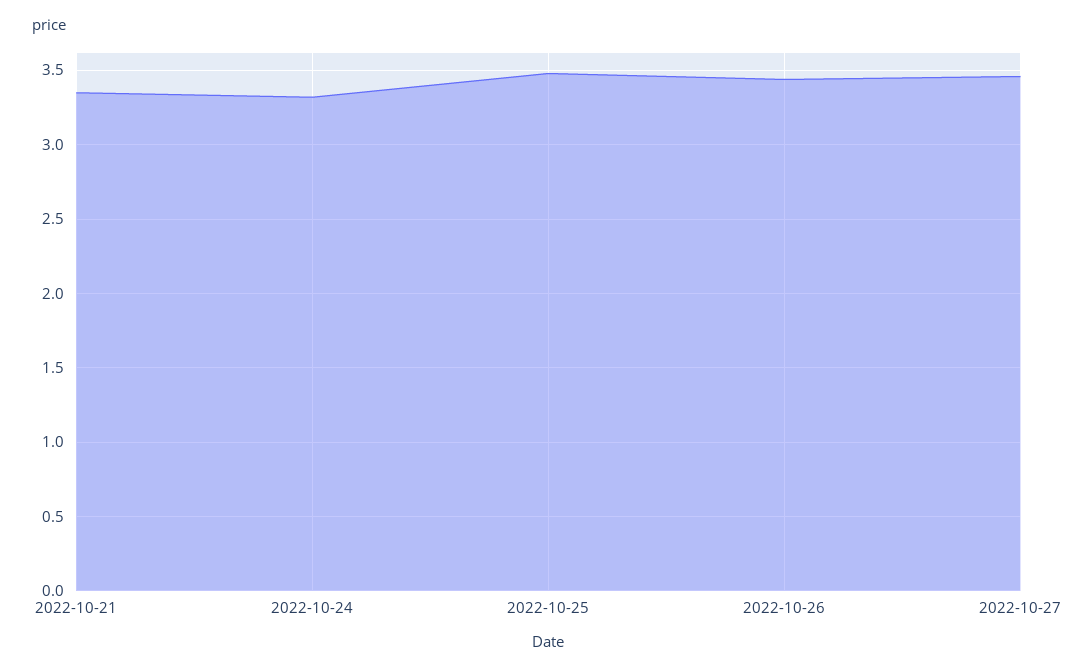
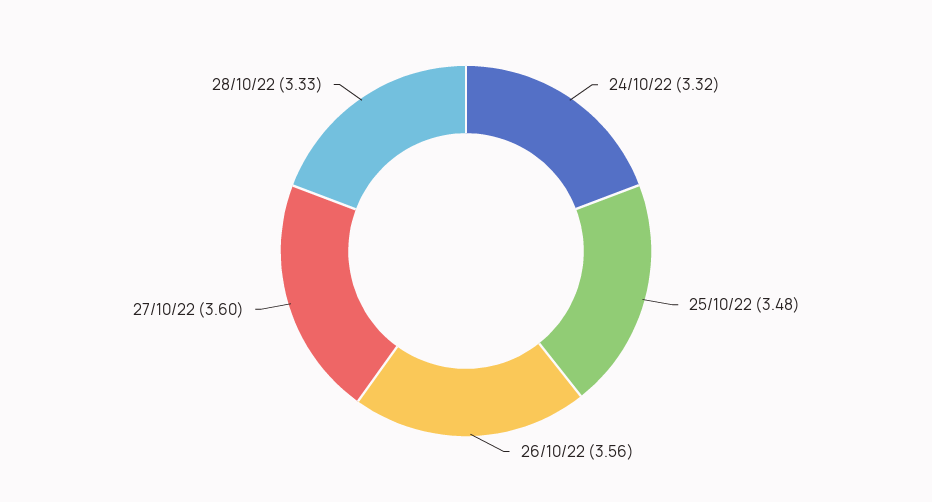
2022-10-21: 3.35 -> none
2022-10-26: 3.45 -> 3.56
2022-10-27: 3.45 -> 3.6
28/10/22: none -> 3.33

